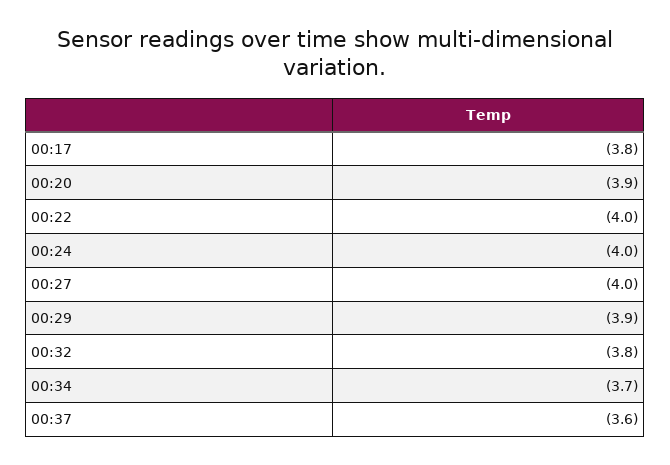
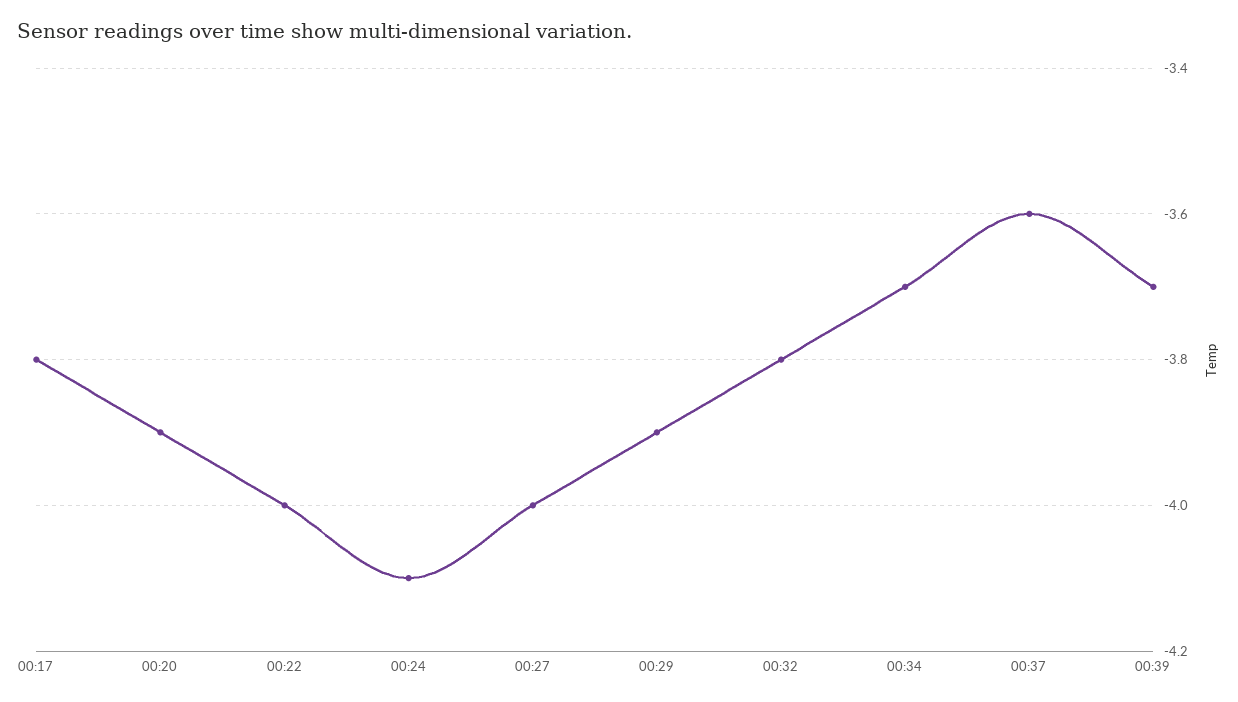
00:24: -4 -> -4.1
00:39: none -> -3.7

